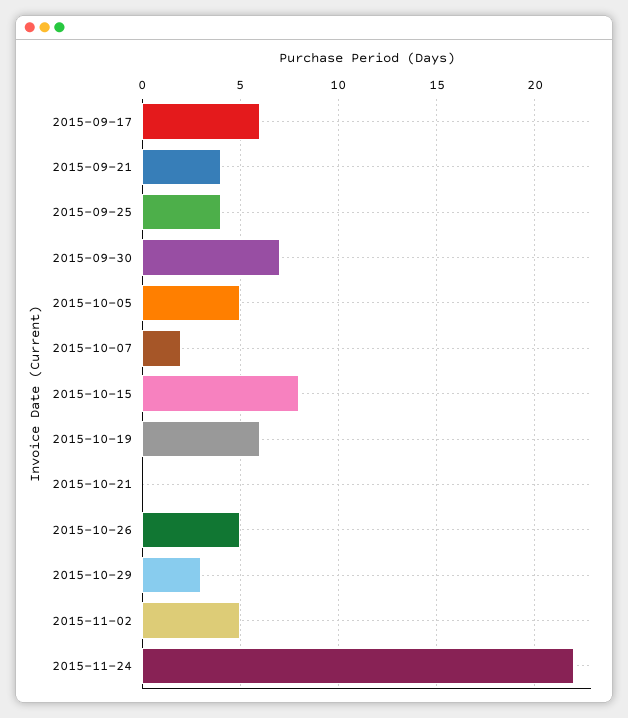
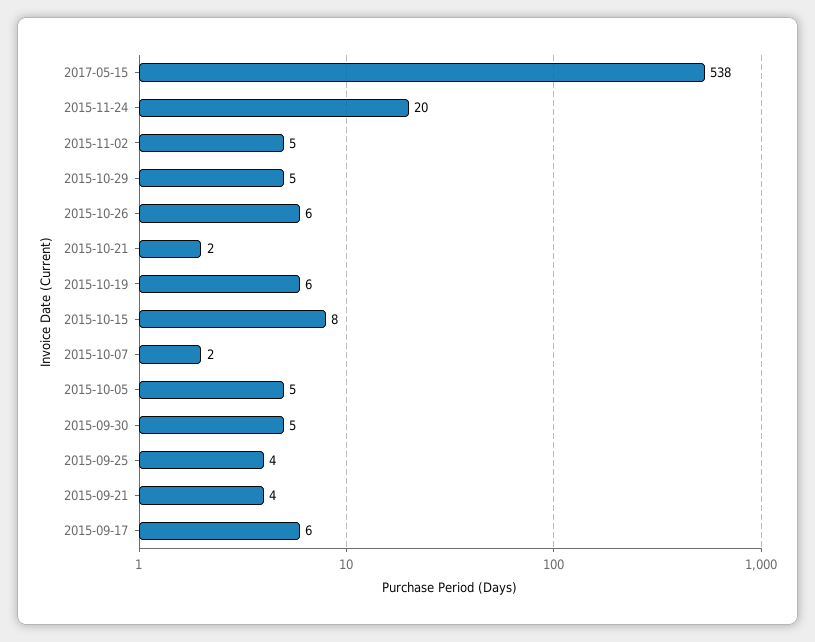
2015-09-30: 7 -> 5
2015-10-21: 0 -> 2
2015-10-26: 5 -> 6
2015-10-29: 3 -> 5
2015-11-24: 22 -> 20
2017-05-15: none -> 538

